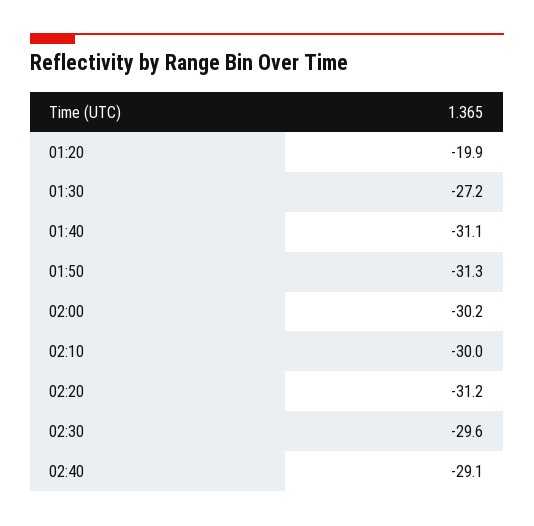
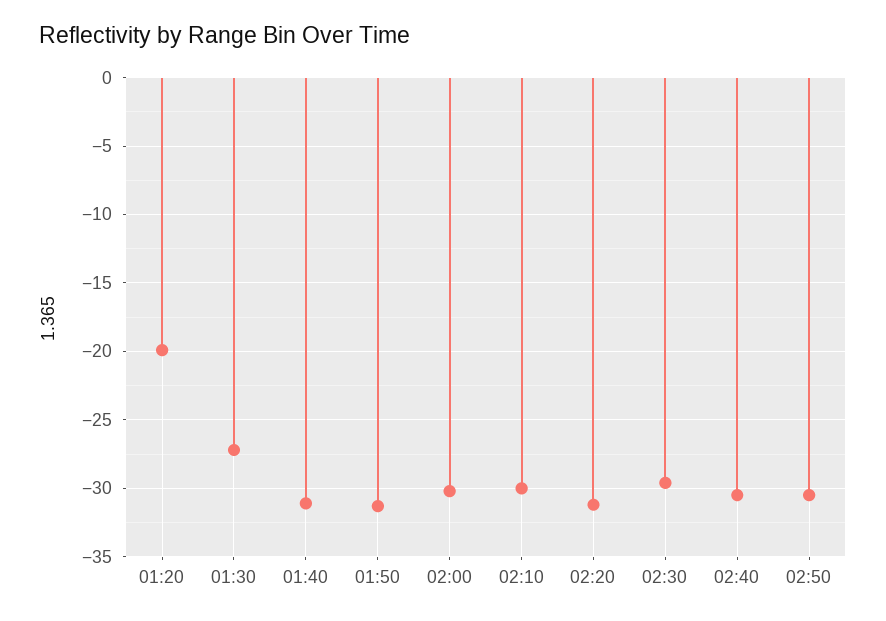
02:40: -29.1 -> -30.5
02:50: none -> -30.5

